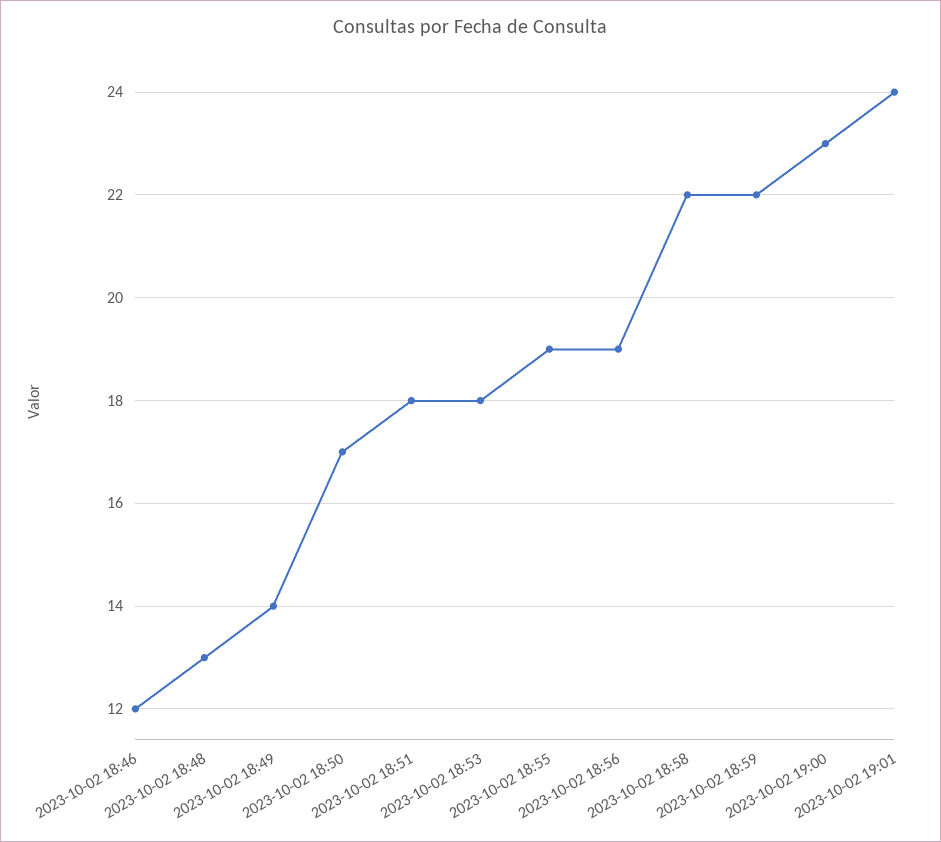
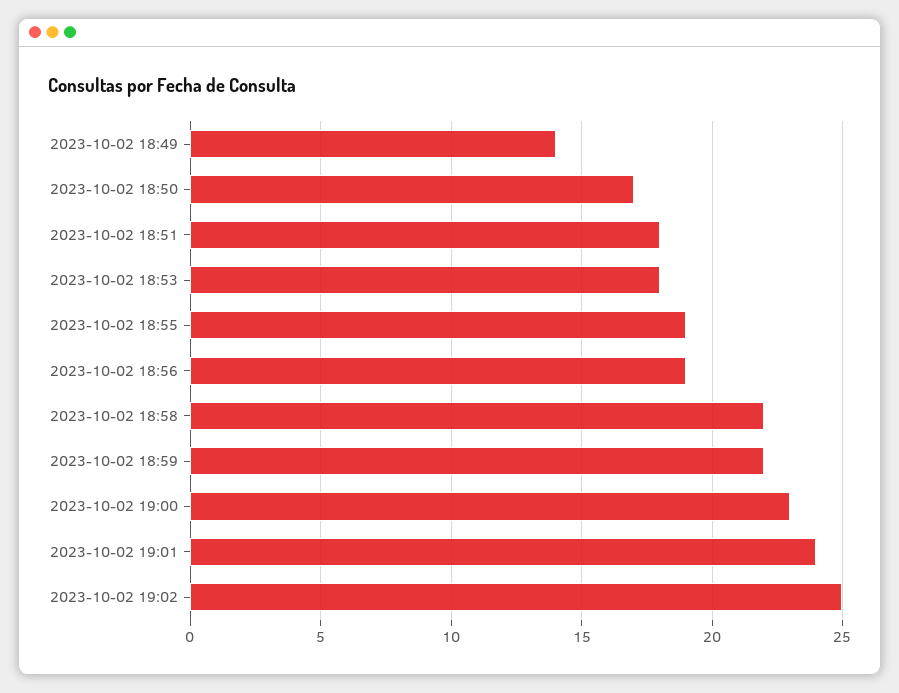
2023-10-02 18:46: 12 -> none
2023-10-02 18:48: 13 -> none
2023-10-02 19:02: none -> 25

